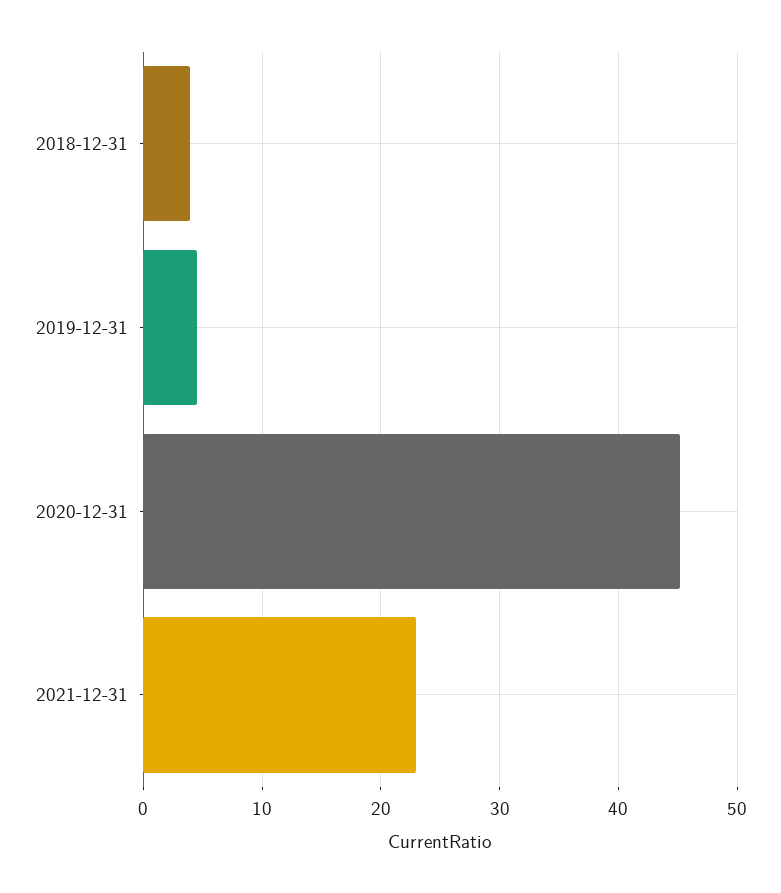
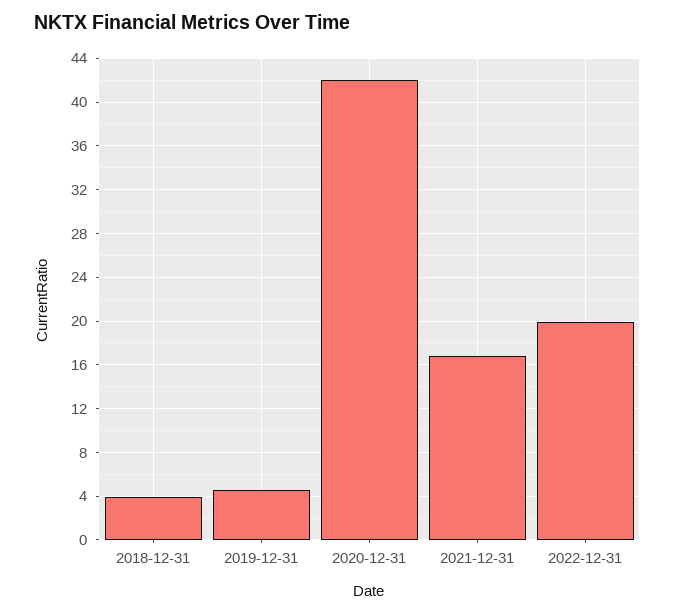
2020-12-31: 45 -> 42
2021-12-31: 23 -> 17
2022-12-31: none -> 20

